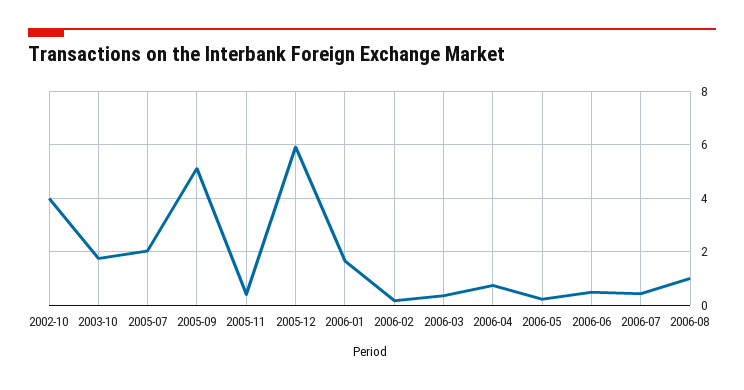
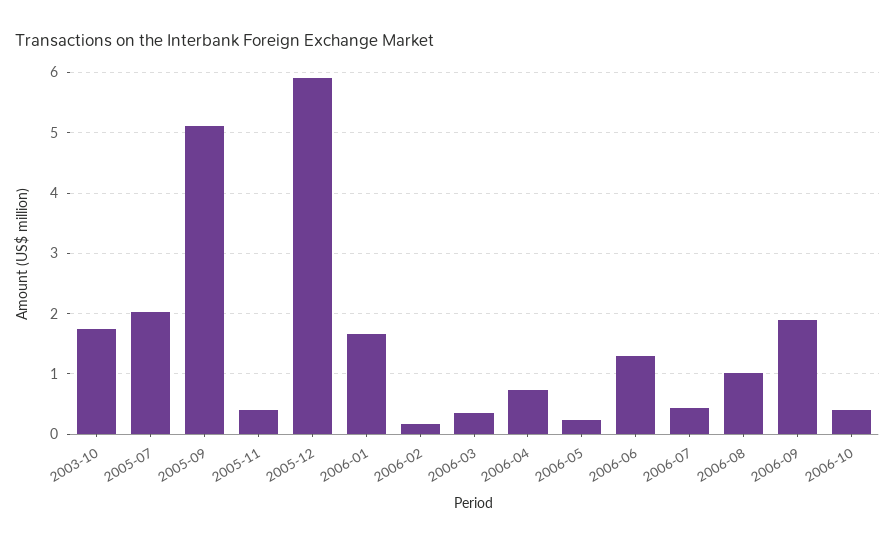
2002-10: 4 -> none
2006-06: 0.5 -> 1.3
2006-09: none -> 1.9
2006-10: none -> 0.4

